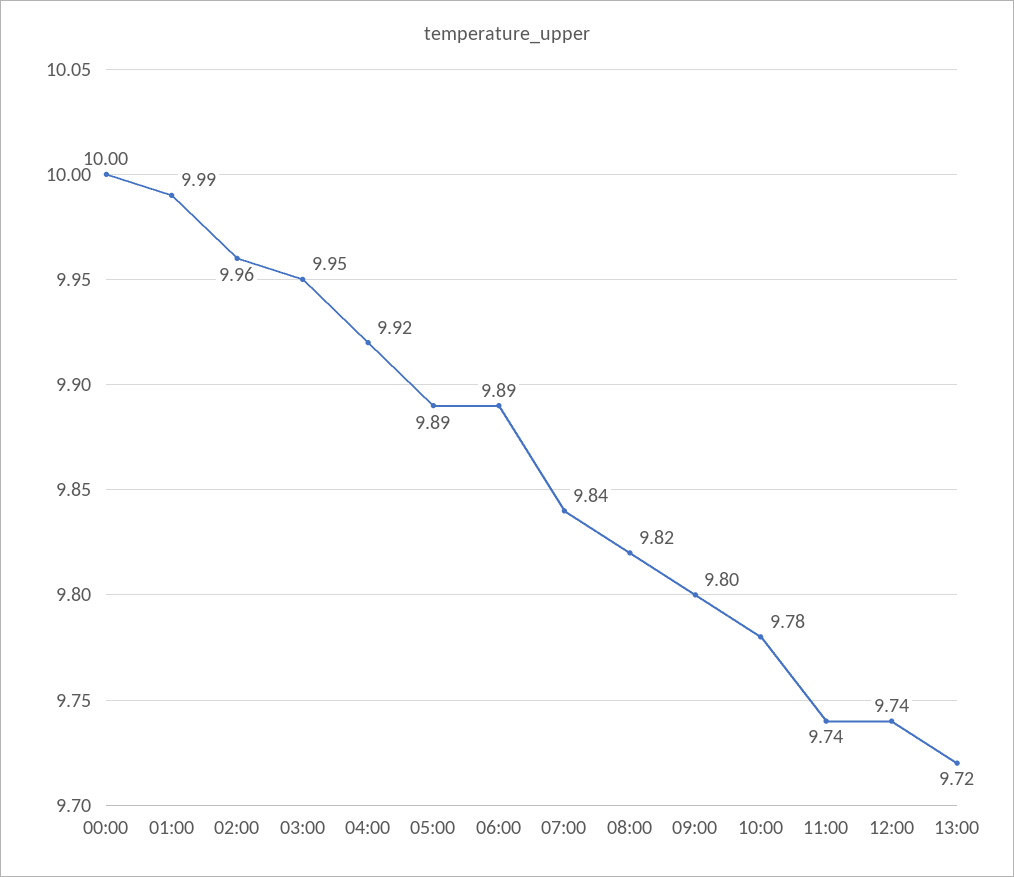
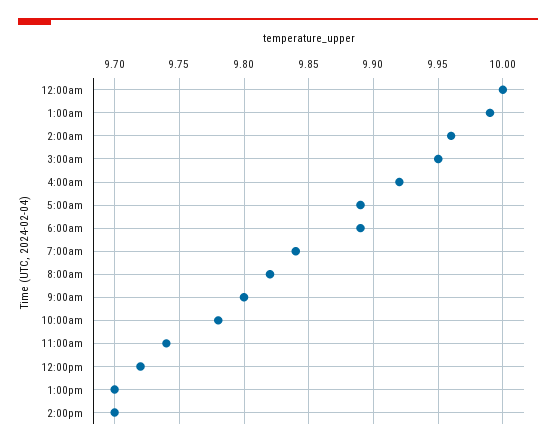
12:00: 9.74 -> 9.72
13:00: 9.72 -> 9.7
2:00pm: none -> 9.7

